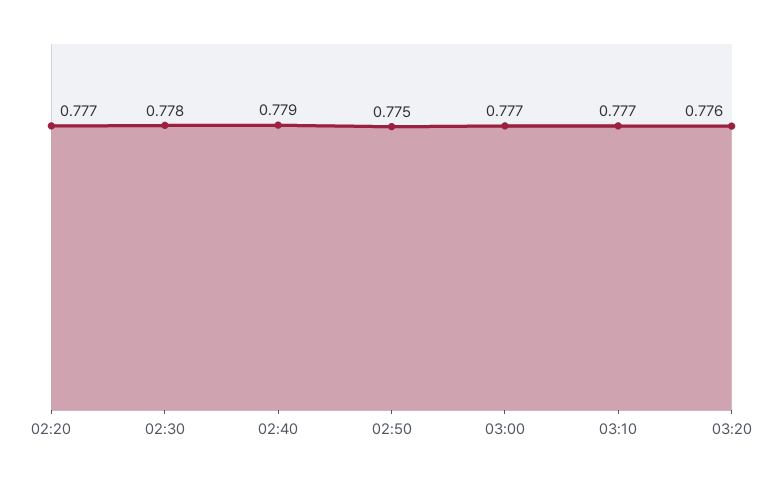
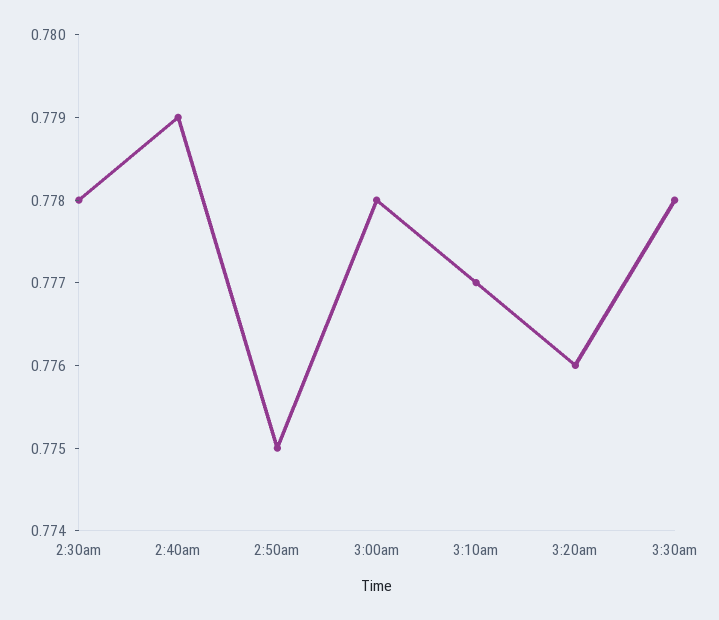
02:20: 0.777 -> none
03:00: 0.777 -> 0.778
3:30am: none -> 0.778

